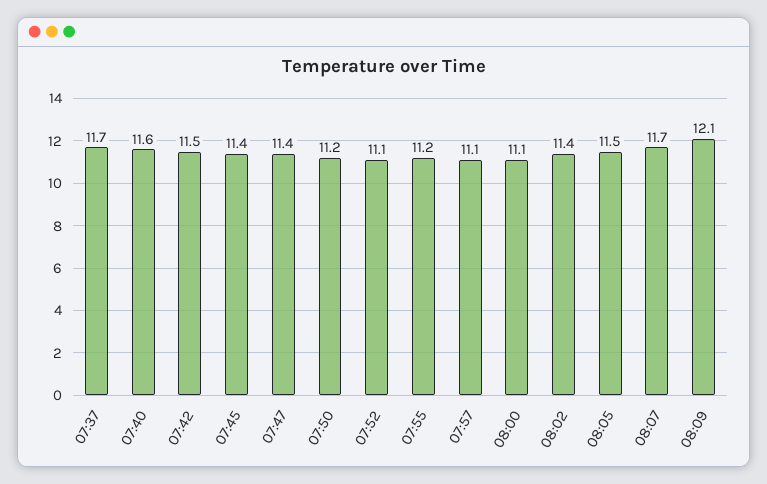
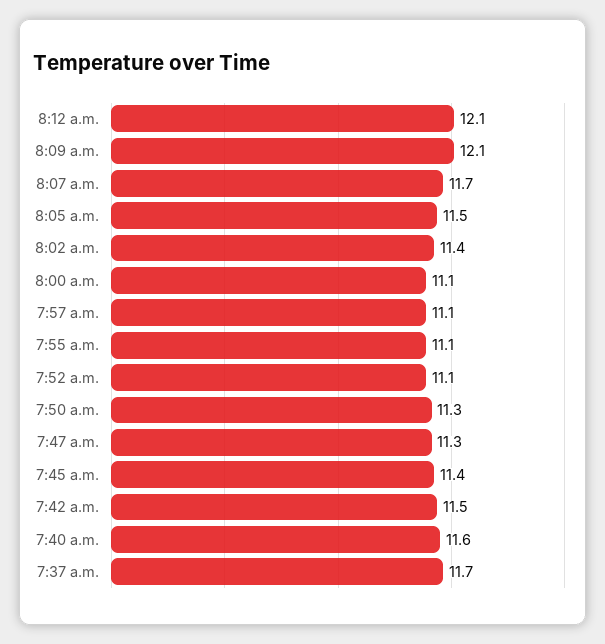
07:47: 11.4 -> 11.3
07:50: 11.2 -> 11.3
07:55: 11.2 -> 11.1
8:12 a.m.: none -> 12.1

